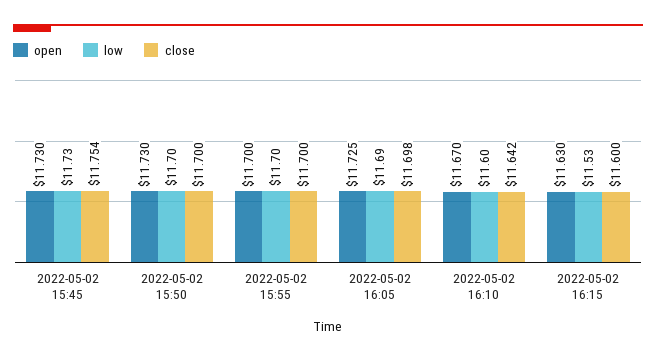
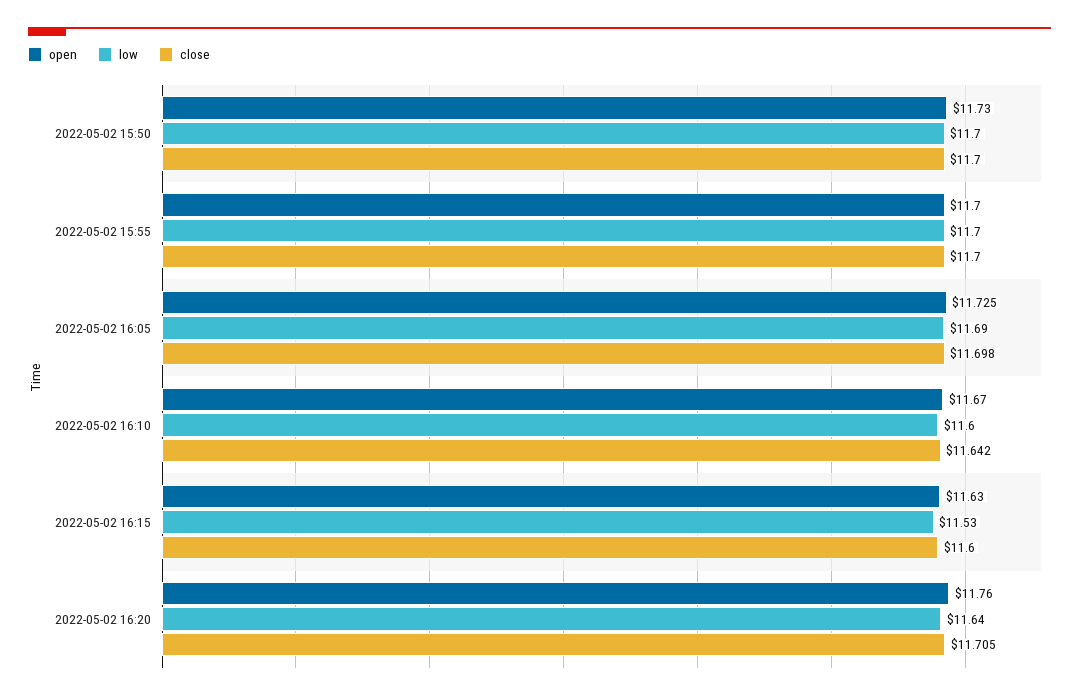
open, 2022-05-02 15:45: 11.73 -> none
low, 2022-05-02 15:45: 11.73 -> none
close, 2022-05-02 15:45: 11.754 -> none
open, 2022-05-02 16:20: none -> 11.76
low, 2022-05-02 16:20: none -> 11.64
close, 2022-05-02 16:20: none -> 11.705

